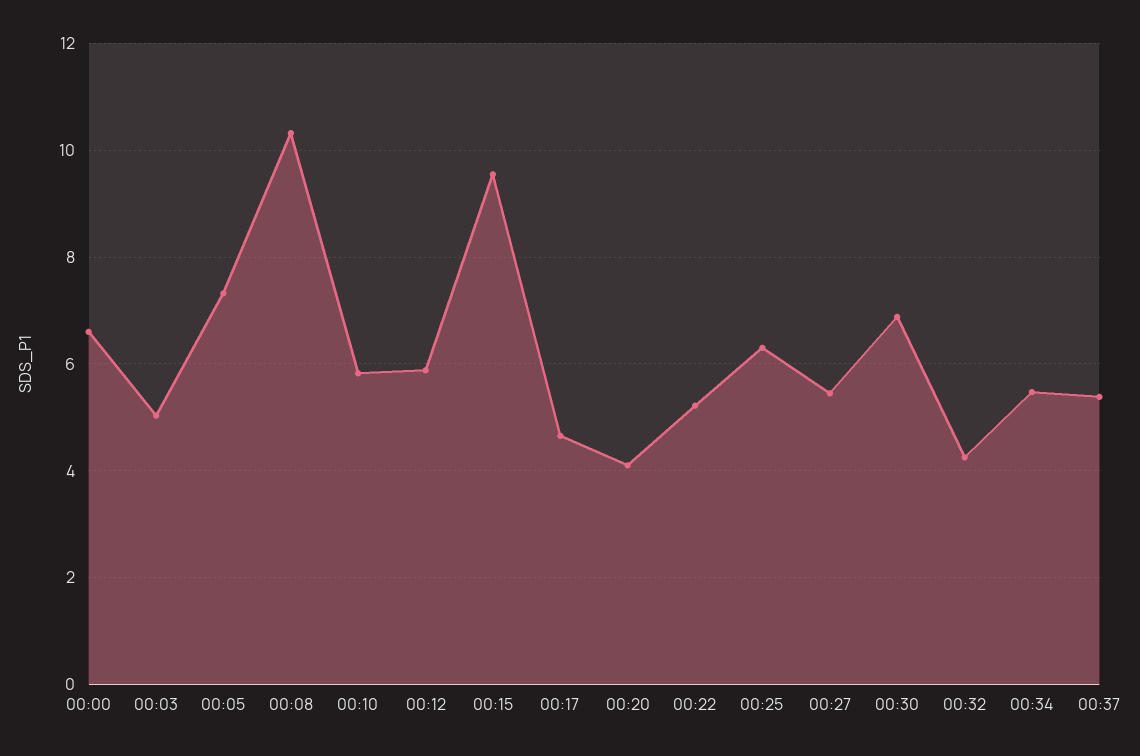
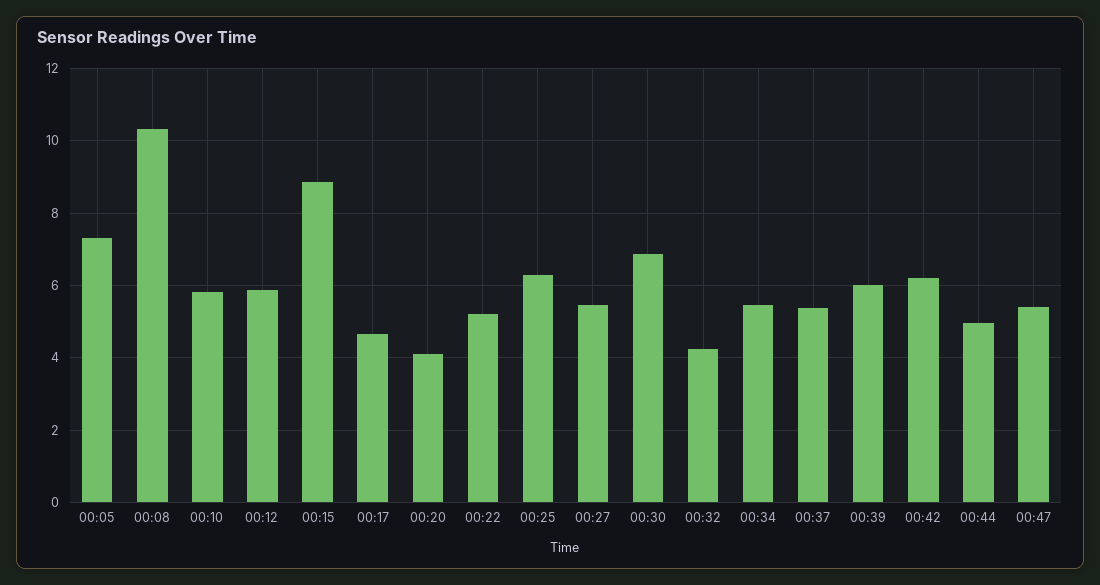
00:00: 6.6 -> none
00:03: 5 -> none
00:15: 9.6 -> 8.8
00:39: none -> 6
00:42: none -> 6.2
00:44: none -> 5
00:47: none -> 5.4

